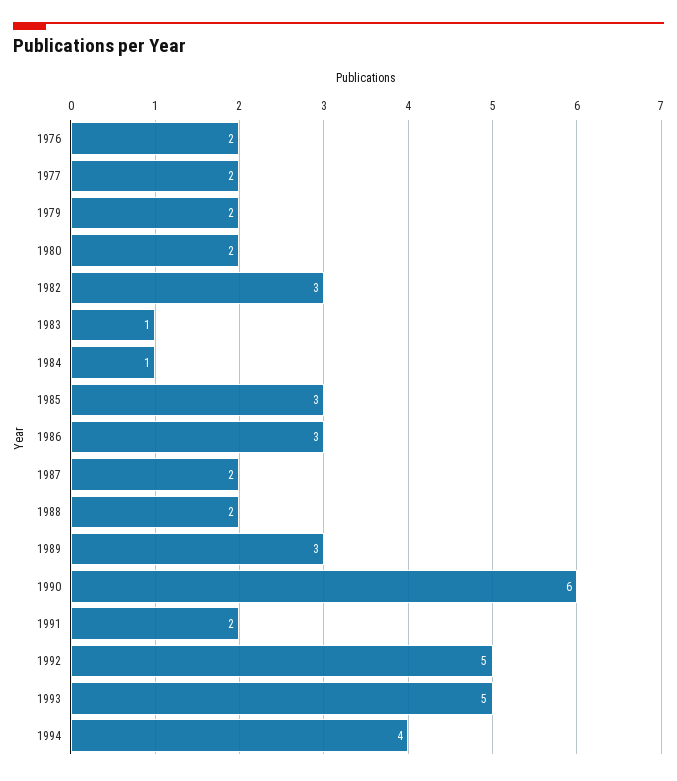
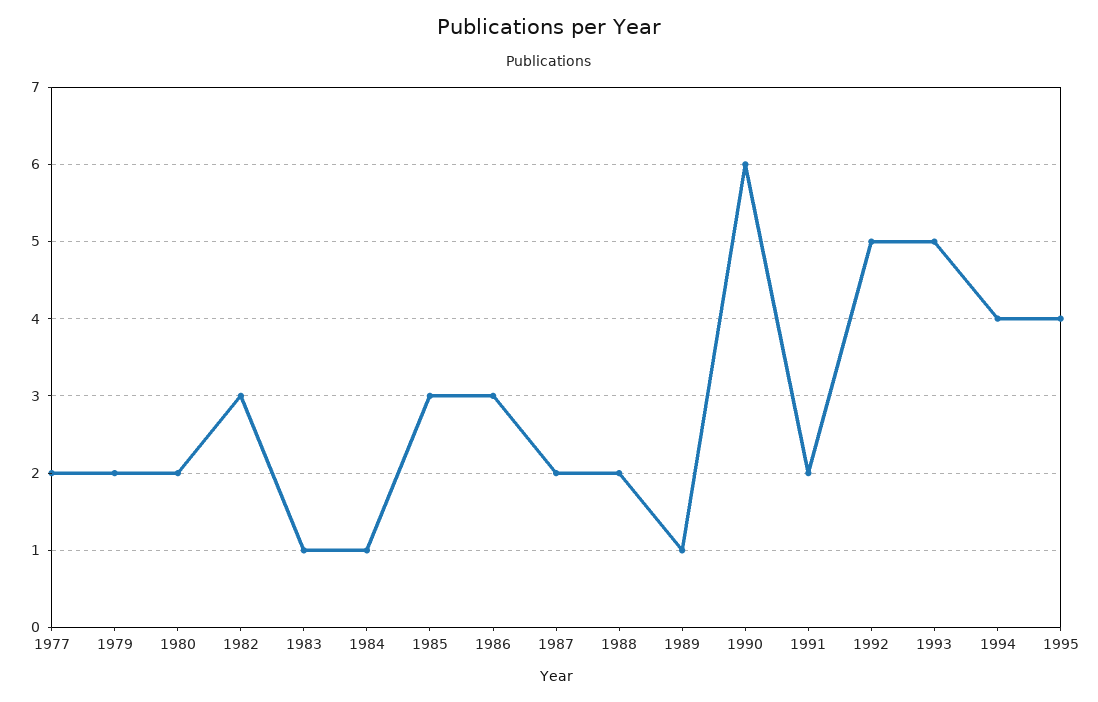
1976: 2 -> none
1989: 3 -> 1
1995: none -> 4

